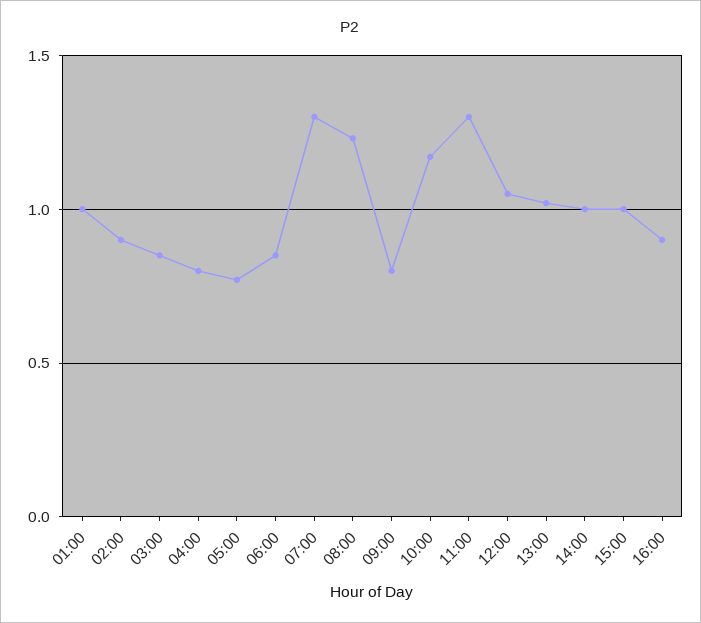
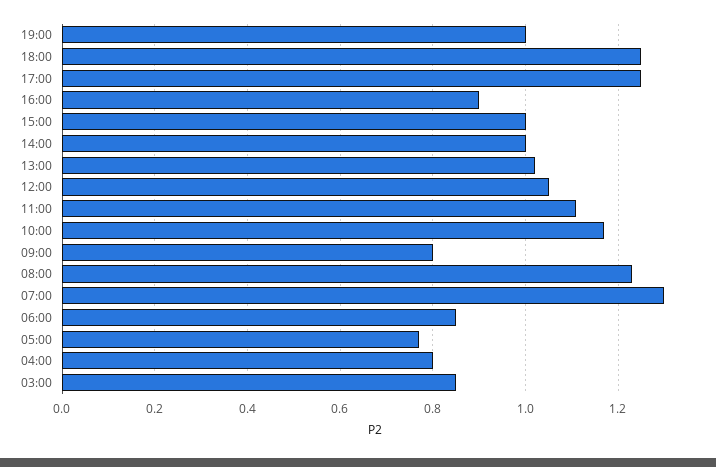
01:00: 1 -> none
02:00: 0.9 -> none
11:00: 1.3 -> 1.1
19:00: none -> 1
18:00: none -> 1.25
17:00: none -> 1.25

